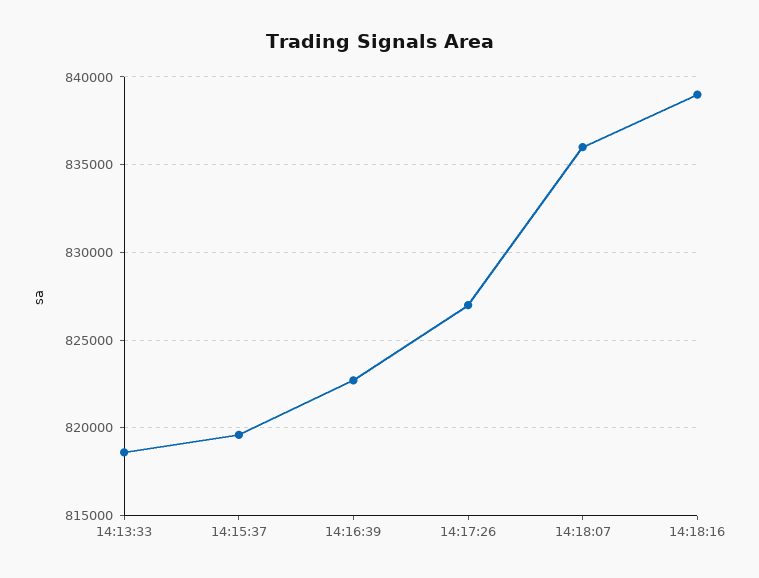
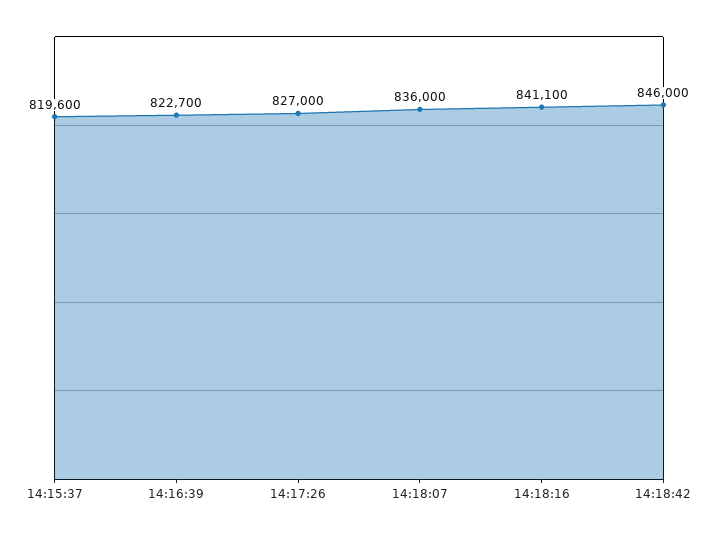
14:13:33: 818500 -> none
14:18:16: 839000 -> 841100
14:18:42: none -> 846000

